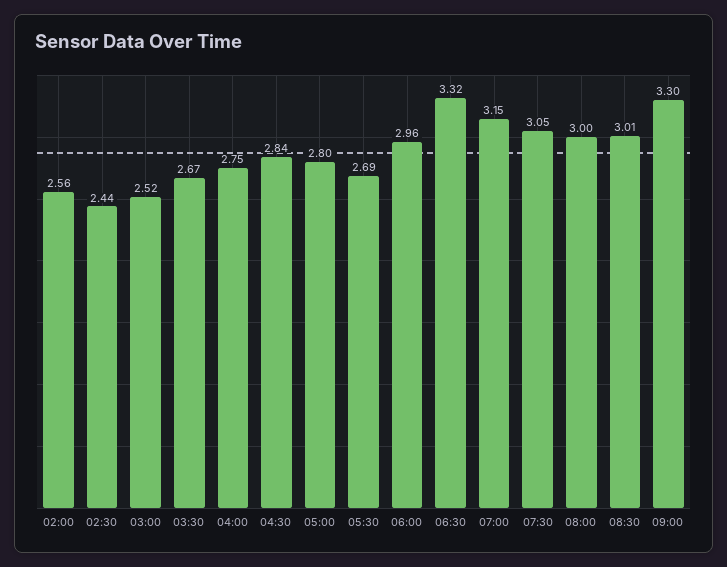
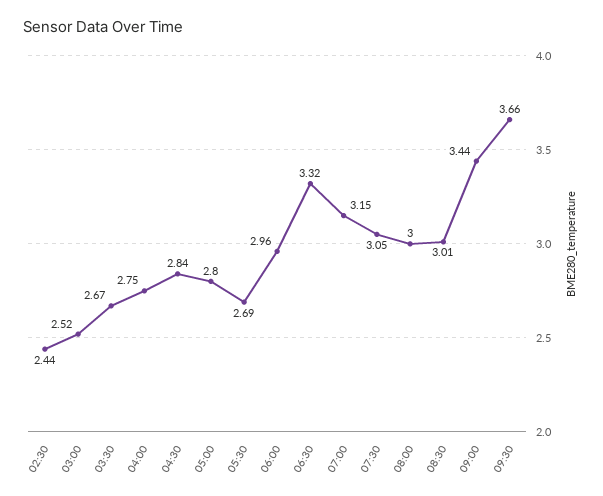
02:00: 2.56 -> none
09:00: 3.3 -> 3.44
09:30: none -> 3.66

